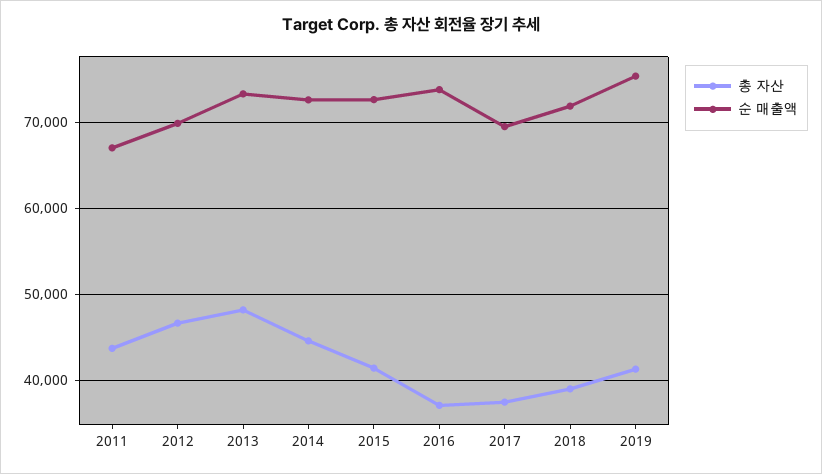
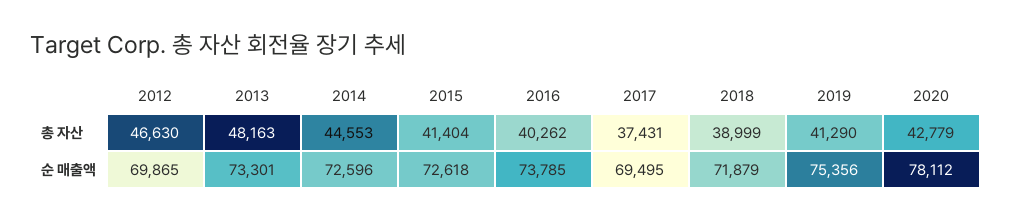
총 자산, 2011: 44000 -> none
순 매출액, 2011: 67000 -> none
총 자산, 2016: 37000 -> 40262
총 자산, 2020: none -> 42779
순 매출액, 2020: none -> 78112

